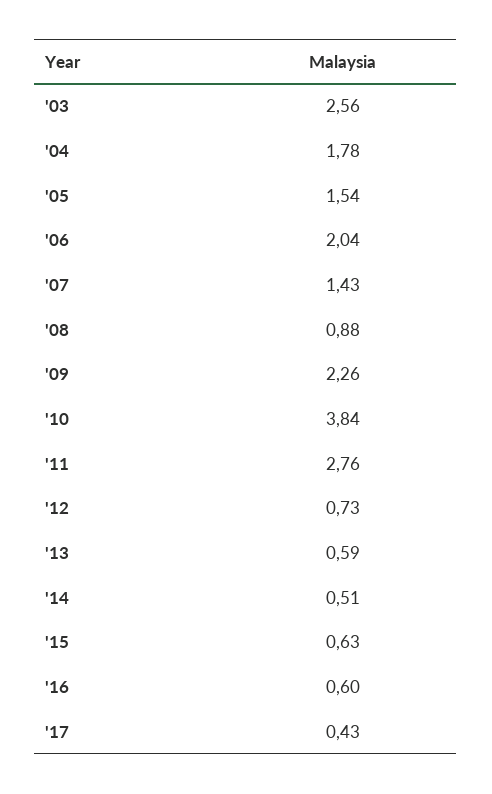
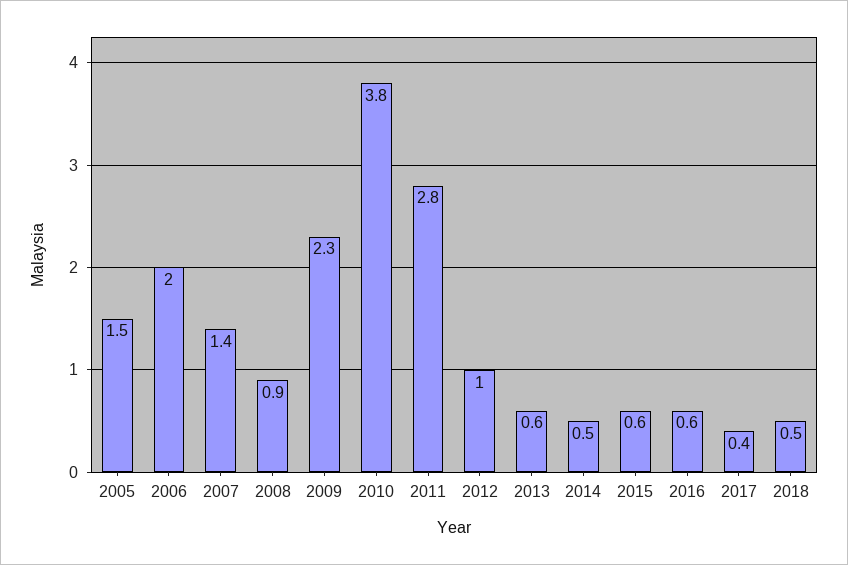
'03: 2.56 -> none
'04: 1.78 -> none
'12: 0.73 -> 1
2018: none -> 0.5

